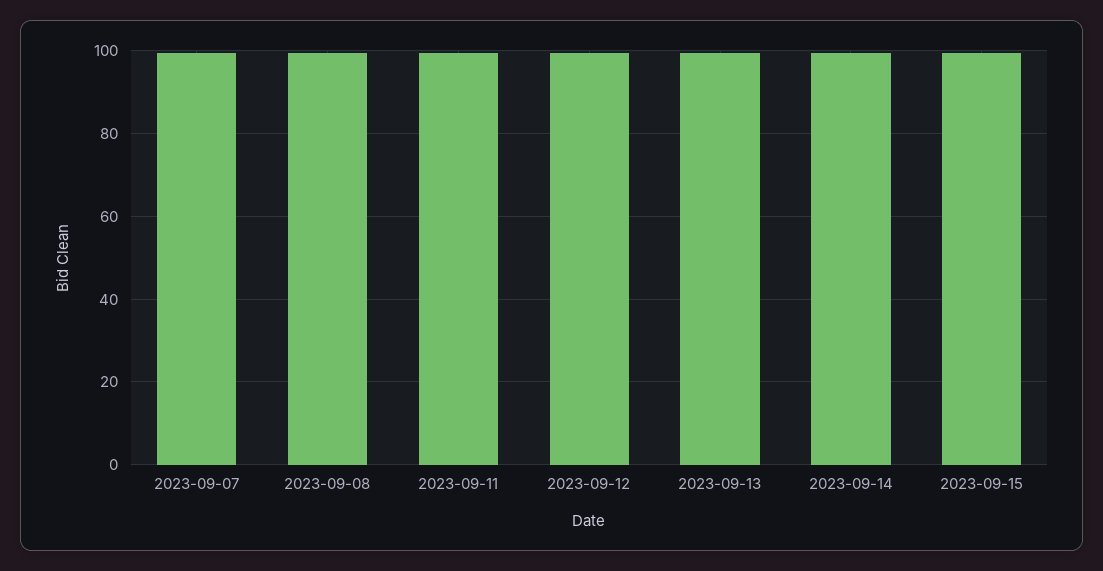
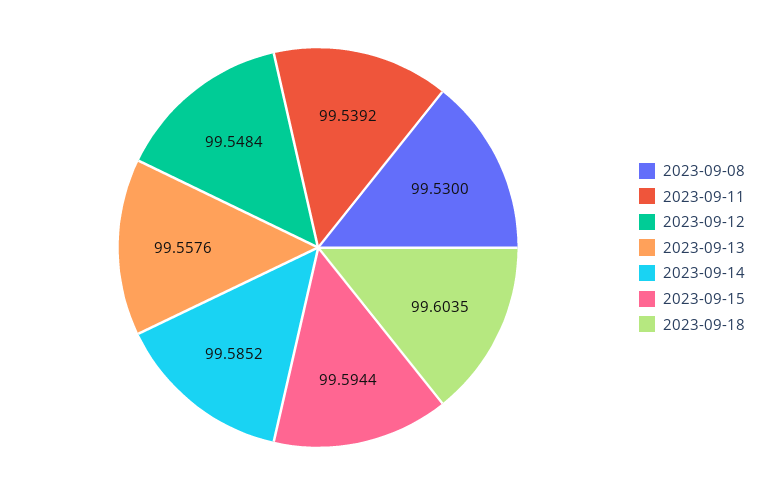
2023-09-07: 100 -> none
2023-09-18: none -> 99.6035

